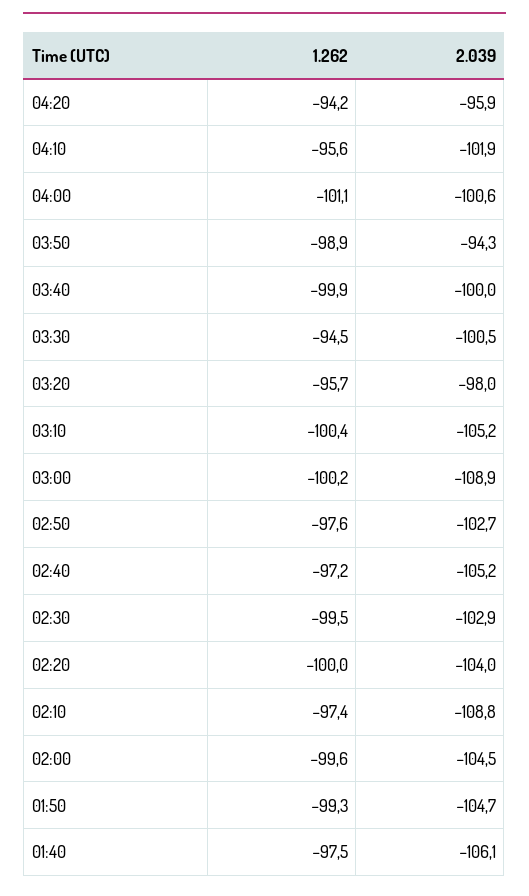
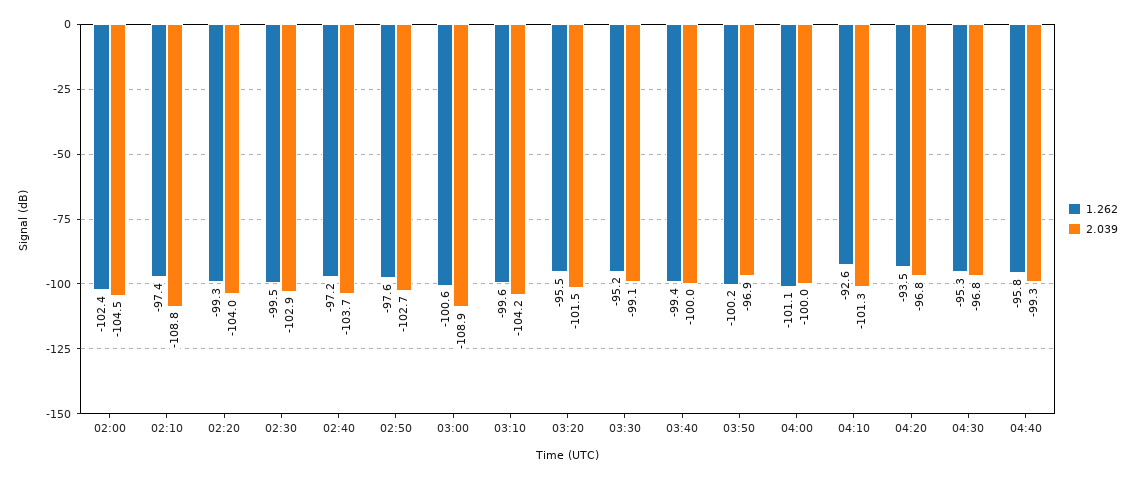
1.262, 04:20: -94.2 -> -93.5
2.039, 04:20: -95.9 -> -96.8
1.262, 04:10: -95.6 -> -92.6
2.039, 04:10: -101.9 -> -101.3
2.039, 04:00: -100.6 -> -100
1.262, 03:50: -98.9 -> -100.2
2.039, 03:50: -94.3 -> -96.9
1.262, 03:40: -99.9 -> -99.4
1.262, 03:30: -94.5 -> -95.2
2.039, 03:30: -100.5 -> -99.1
1.262, 03:20: -95.7 -> -95.5
2.039, 03:20: -98 -> -101.5
1.262, 03:10: -100.4 -> -99.6
2.039, 03:10: -105.2 -> -104.2
1.262, 03:00: -100.2 -> -100.6
2.039, 02:40: -105.2 -> -103.7
1.262, 02:20: -100 -> -99.3
1.262, 02:00: -99.6 -> -102.4
1.262, 01:50: -99.3 -> none
2.039, 01:50: -104.7 -> none
1.262, 01:40: -97.5 -> none
2.039, 01:40: -106.1 -> none
1.262, 04:30: none -> -95.3
2.039, 04:30: none -> -96.8
1.262, 04:40: none -> -95.8
2.039, 04:40: none -> -99.3

